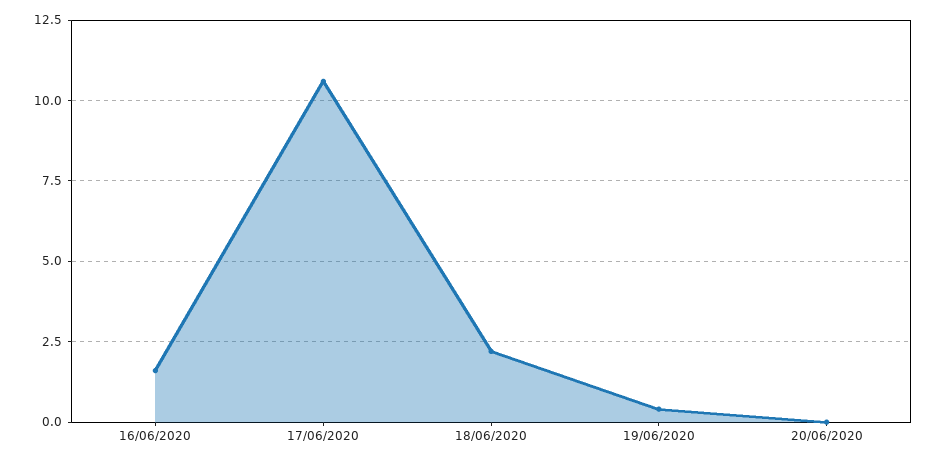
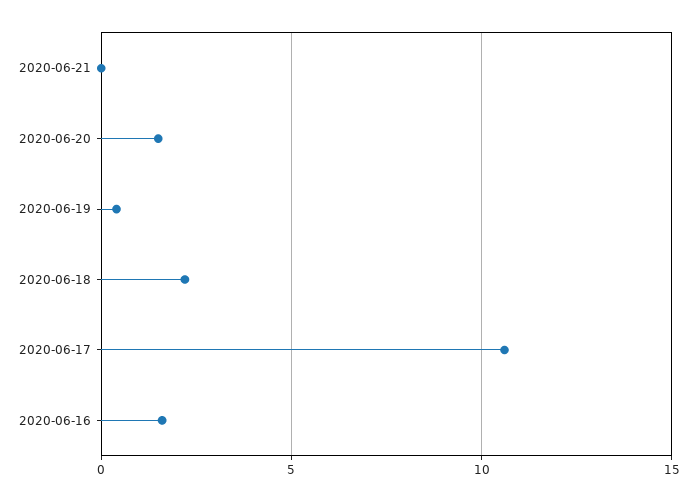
20/06/2020: 0 -> 1.5
2020-06-21: none -> 0

